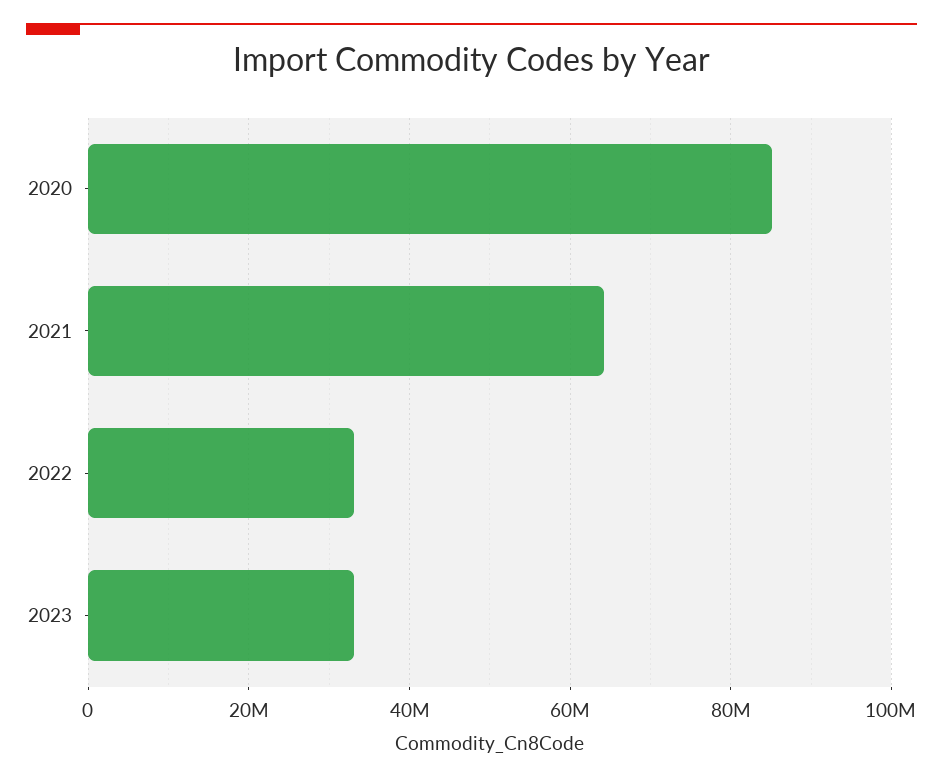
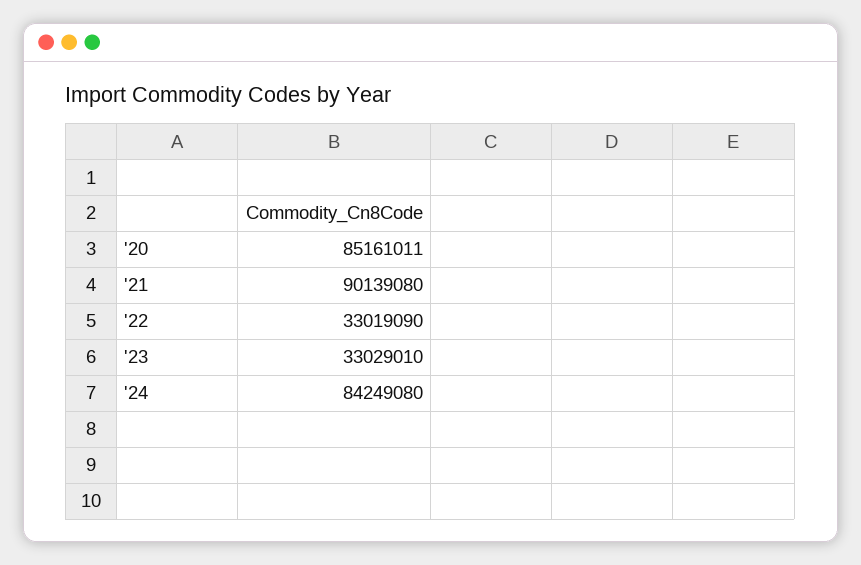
2021: 64000000 -> 90139080
'24: none -> 84249080

